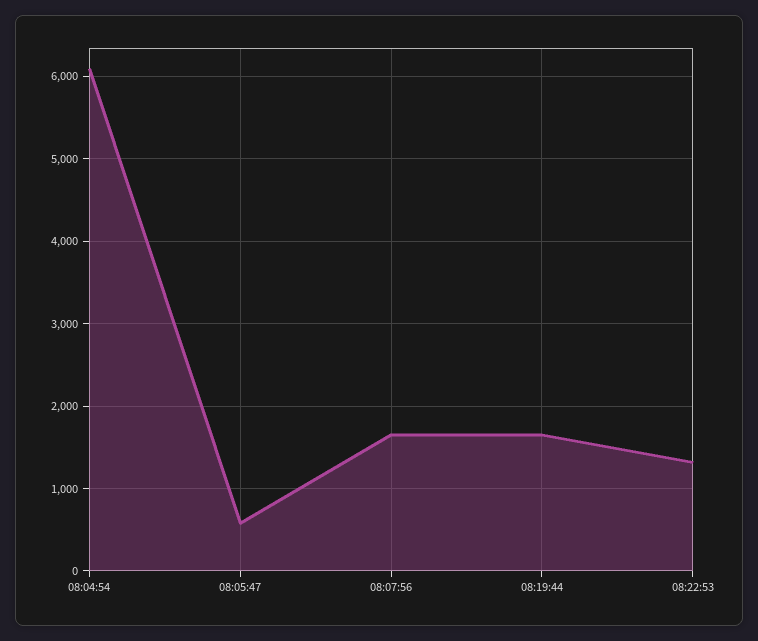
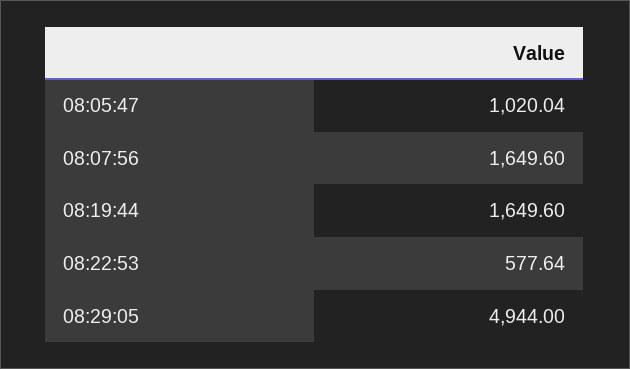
08:04:54: 6100 -> none
08:05:47: 600 -> 1020.04
08:22:53: 1300 -> 577.64
08:29:05: none -> 4944

